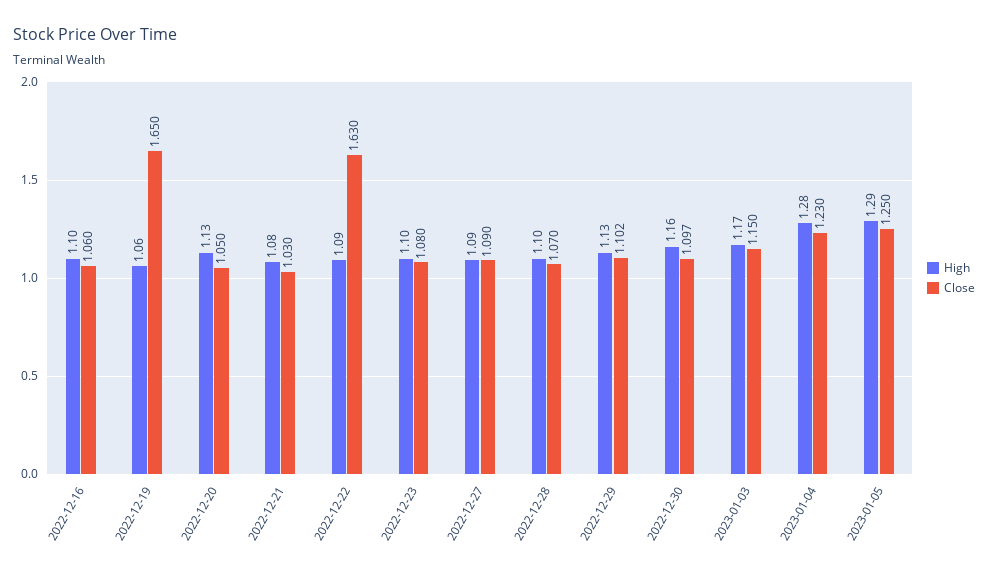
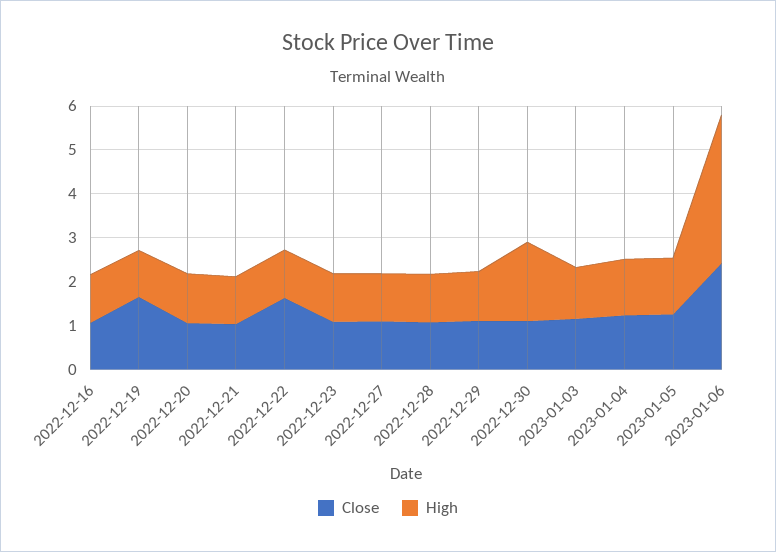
High, 2022-12-30: 1.16 -> 1.8
Close, 2023-01-06: none -> 2.4
High, 2023-01-06: none -> 3.4

